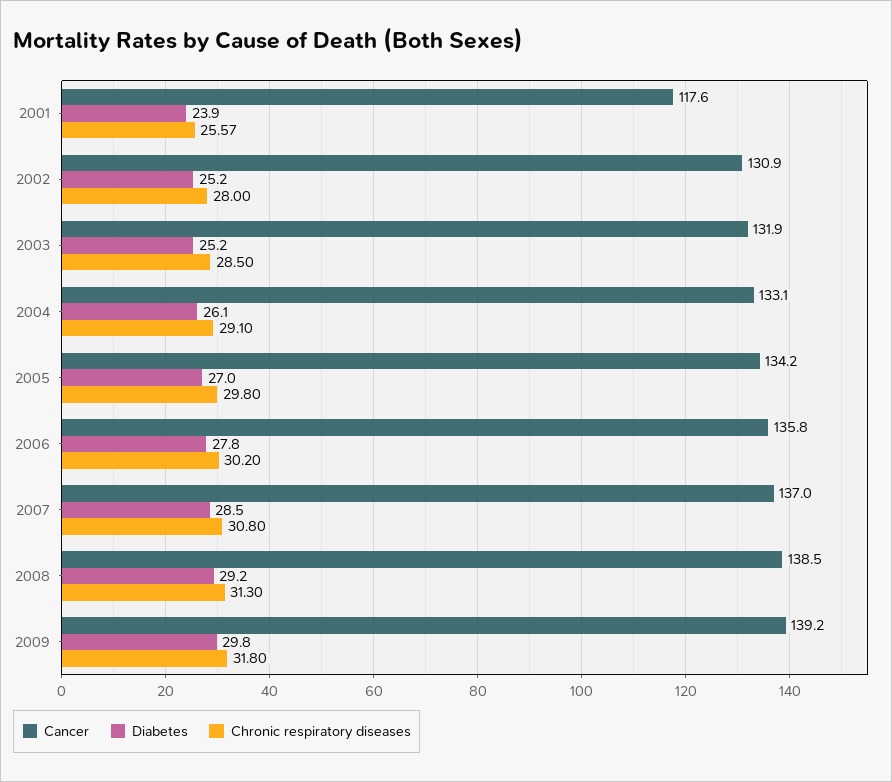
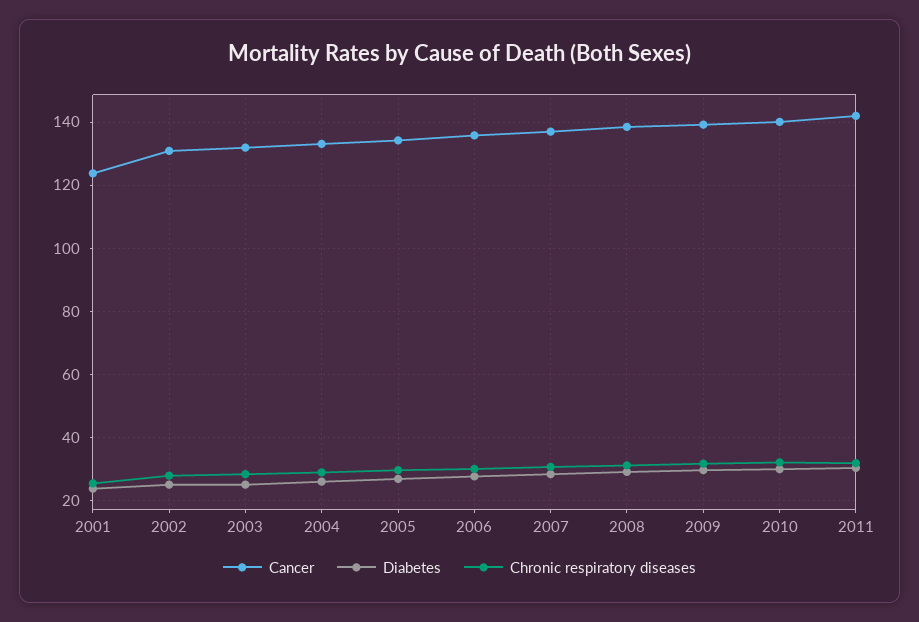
Cancer, 2001: 117.6 -> 124
Cancer, 2010: none -> 140
Diabetes, 2010: none -> 30
Chronic respiratory diseases, 2010: none -> 32
Cancer, 2011: none -> 142
Diabetes, 2011: none -> 30
Chronic respiratory diseases, 2011: none -> 32

